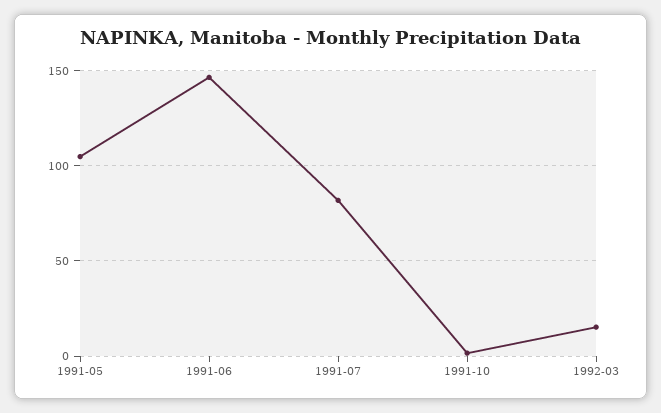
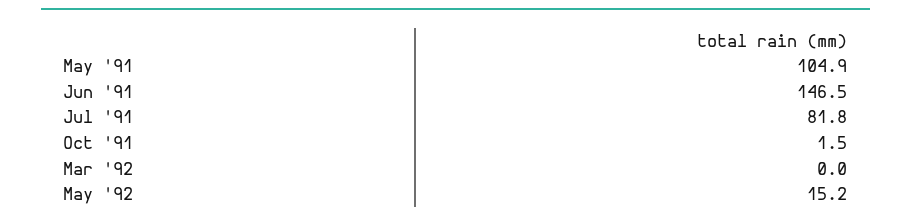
1992-03: 15 -> 0
May '92: none -> 15.2

